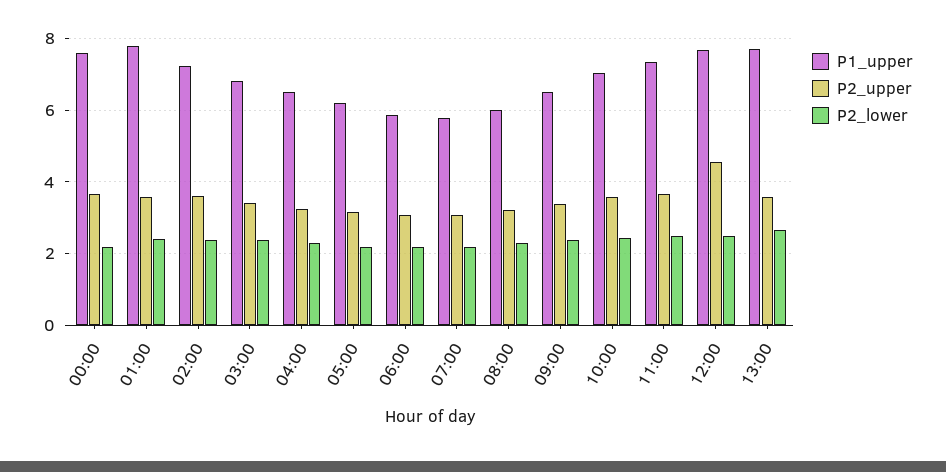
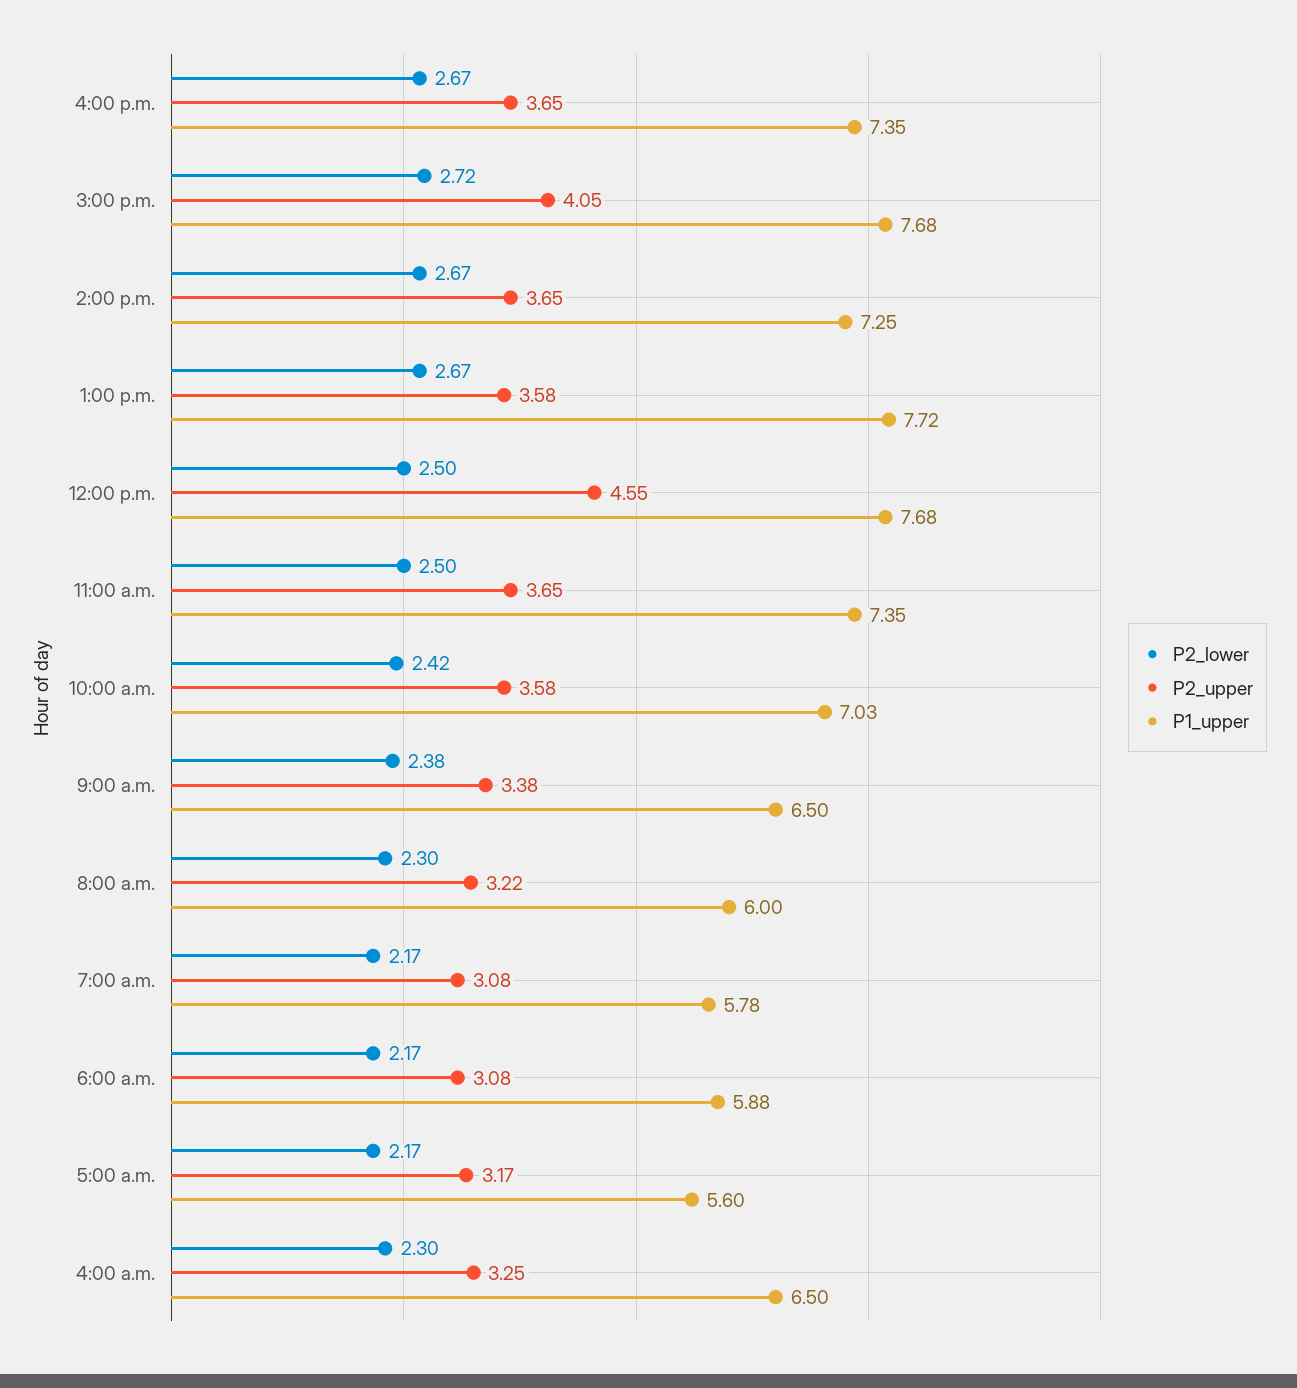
P1_upper, 00:00: 7.6 -> none
P2_upper, 00:00: 3.6 -> none
P2_lower, 00:00: 2.2 -> none
P1_upper, 01:00: 7.8 -> none
P2_upper, 01:00: 3.6 -> none
P2_lower, 01:00: 2.4 -> none
P1_upper, 02:00: 7.2 -> none
P2_upper, 02:00: 3.6 -> none
P2_lower, 02:00: 2.4 -> none
P1_upper, 03:00: 6.8 -> none
P2_upper, 03:00: 3.4 -> none
P2_lower, 03:00: 2.4 -> none
P1_upper, 05:00: 6.2 -> 5.6
P2_lower, 4:00 p.m.: none -> 2.67
P2_upper, 4:00 p.m.: none -> 3.65
P1_upper, 4:00 p.m.: none -> 7.35
P2_lower, 3:00 p.m.: none -> 2.72
P2_upper, 3:00 p.m.: none -> 4.05
P1_upper, 3:00 p.m.: none -> 7.68
P2_lower, 2:00 p.m.: none -> 2.67
P2_upper, 2:00 p.m.: none -> 3.65
P1_upper, 2:00 p.m.: none -> 7.25

